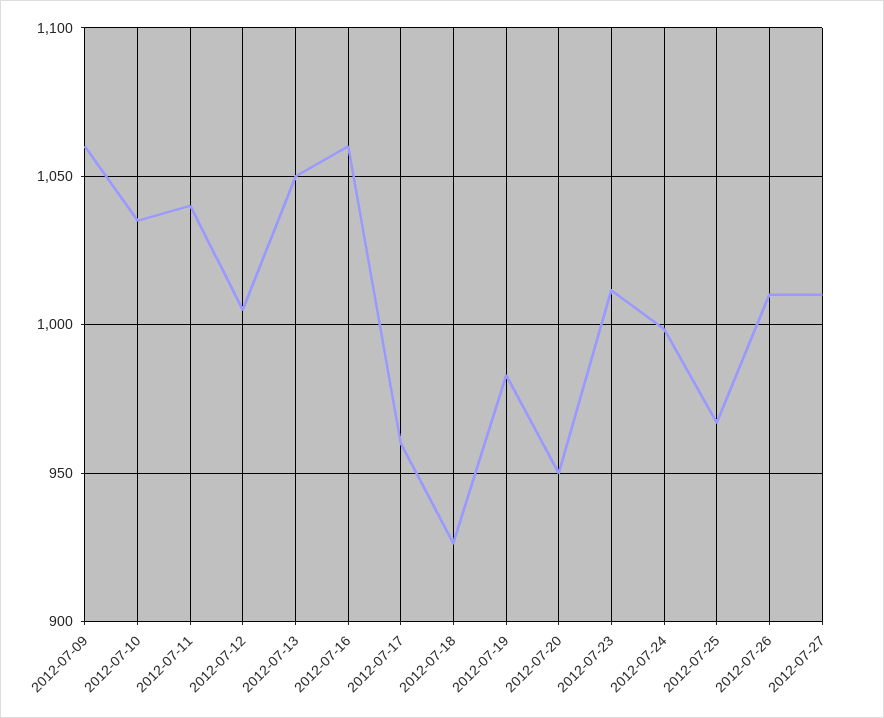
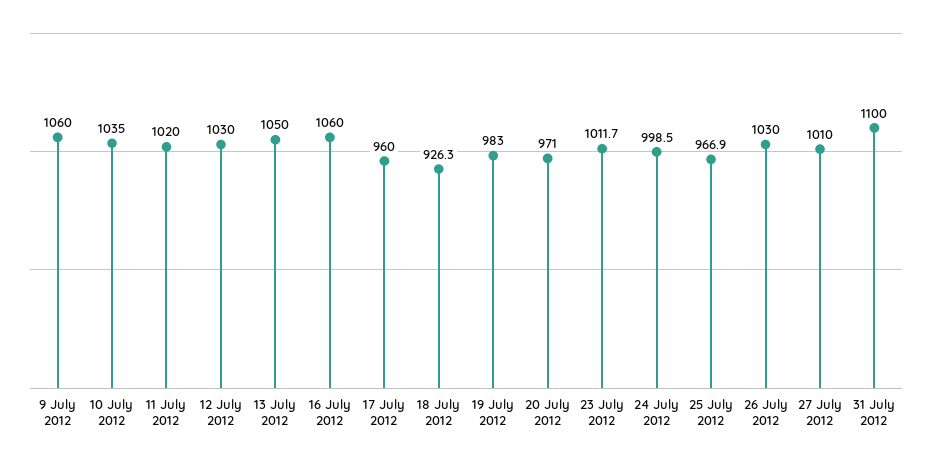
2012-07-11: 1040 -> 1020
2012-07-12: 1005 -> 1030
2012-07-20: 950 -> 971
2012-07-26: 1010 -> 1030
31 July 2012: none -> 1100

